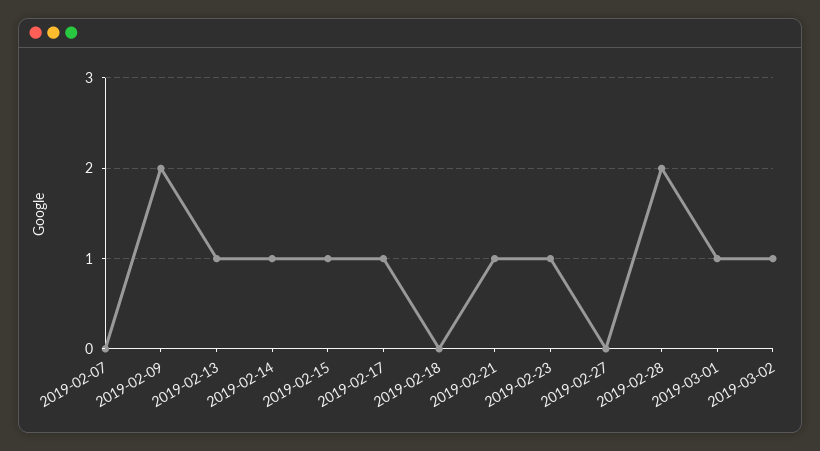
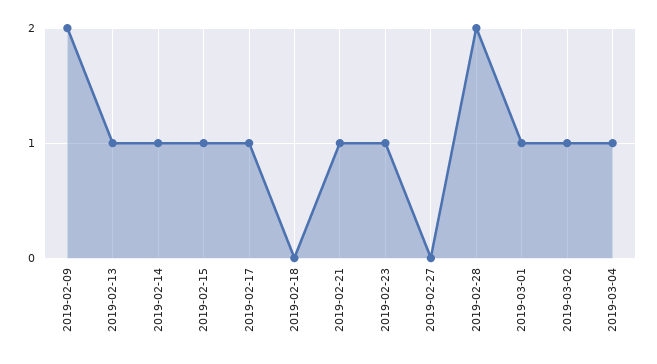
2019-02-07: 0 -> none
2019-03-04: none -> 1

